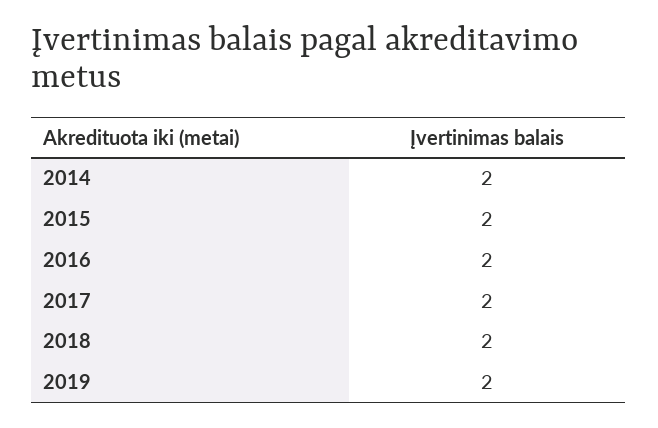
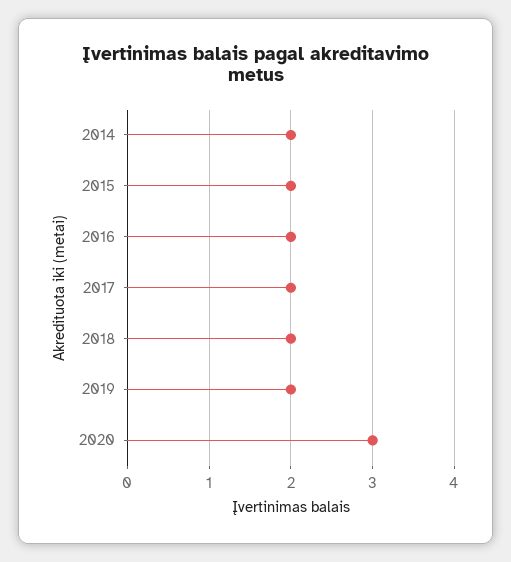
2020: none -> 3

